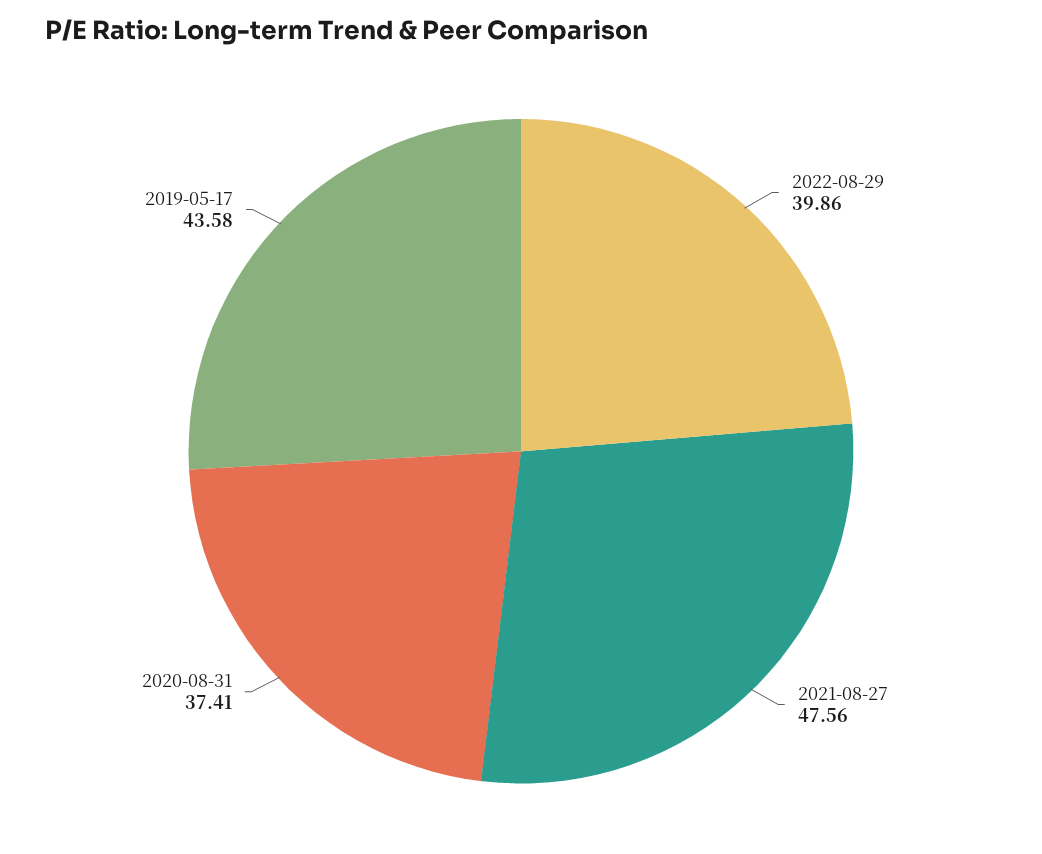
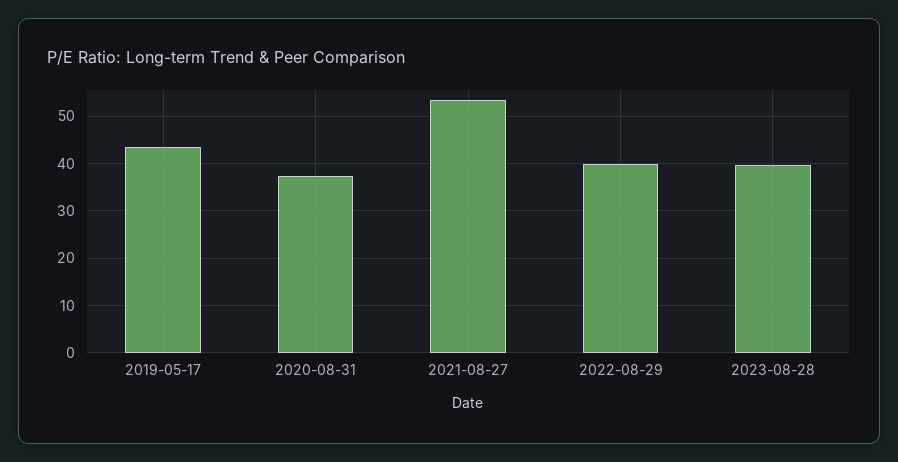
2021-08-27: 47.56 -> 54
2023-08-28: none -> 40

